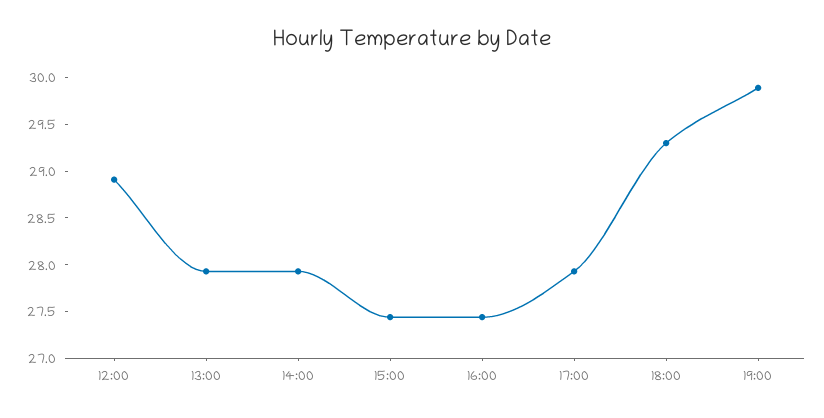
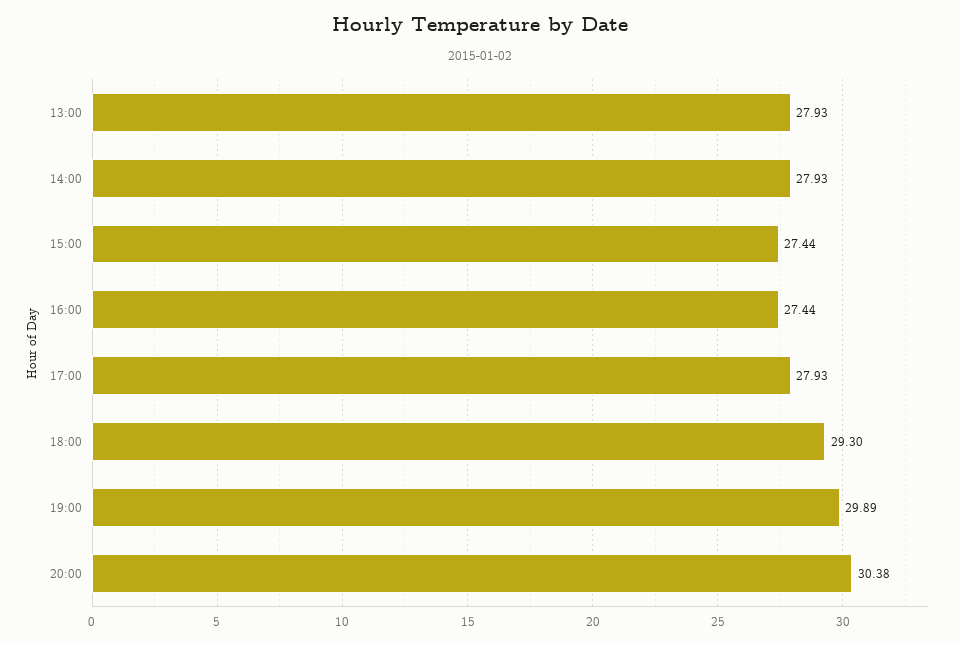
12:00: 28.9 -> none
20:00: none -> 30.38

